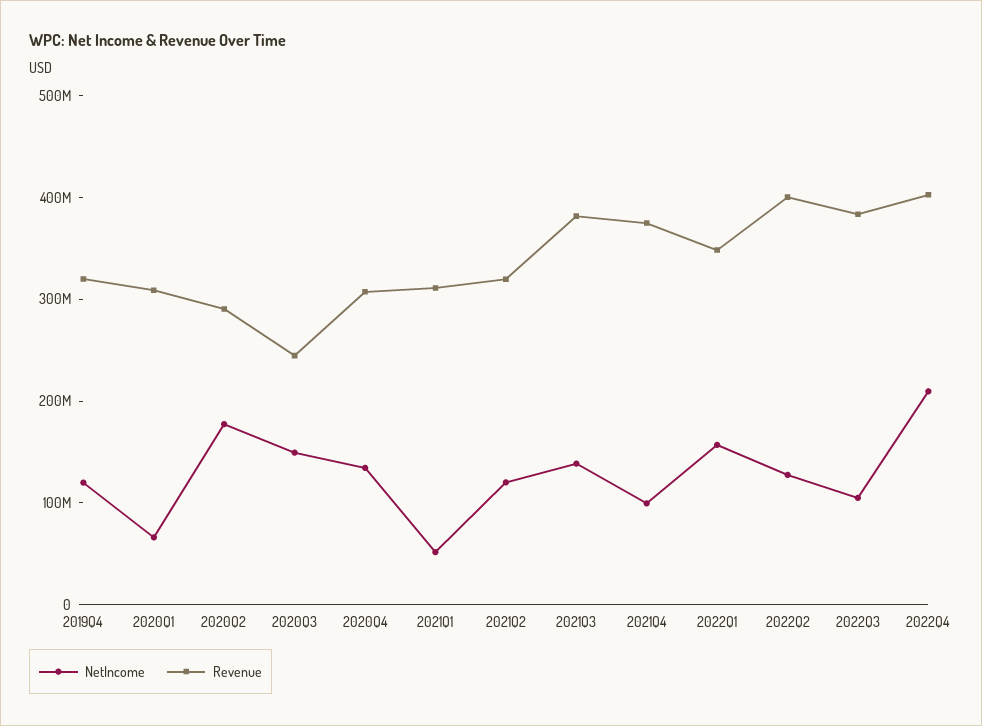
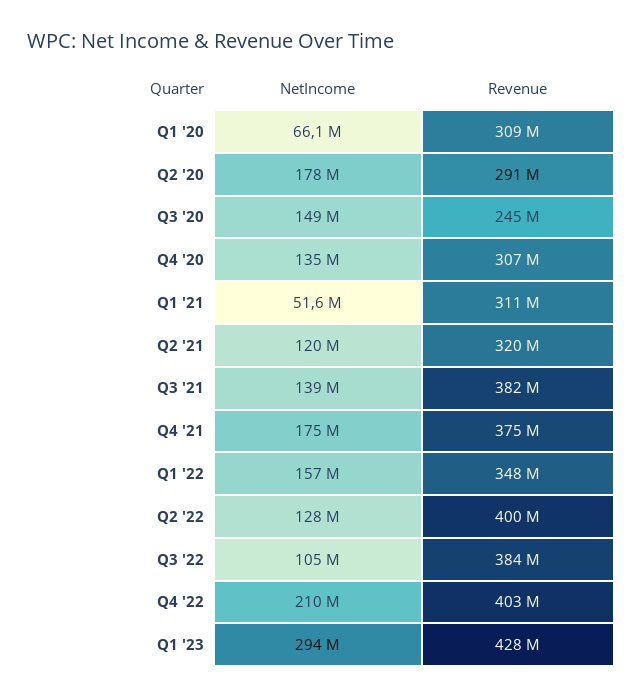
NetIncome, 2019Q4: 120000000 -> none
Revenue, 2019Q4: 320000000 -> none
NetIncome, 2021Q4: 100000000 -> 175000000
NetIncome, Q1 '23: none -> 294000000
Revenue, Q1 '23: none -> 428000000

